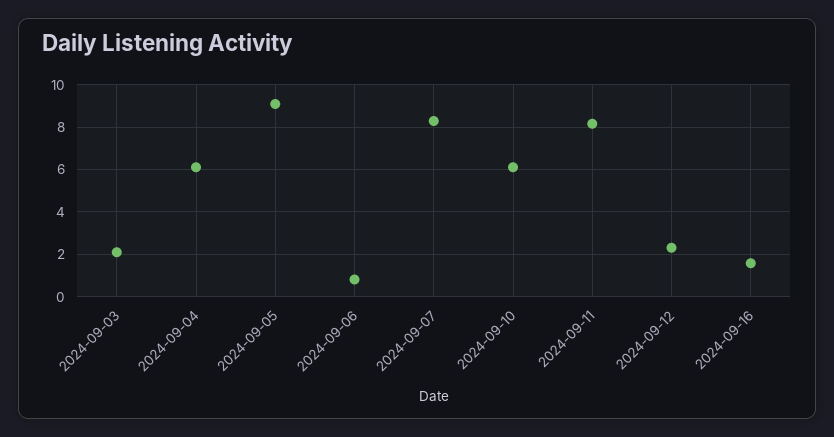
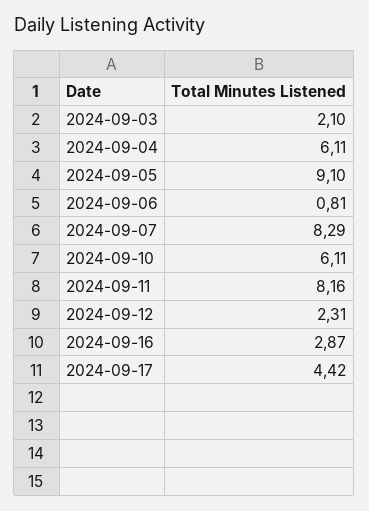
2024-09-16: 1.5 -> 2.87
2024-09-17: none -> 4.42

